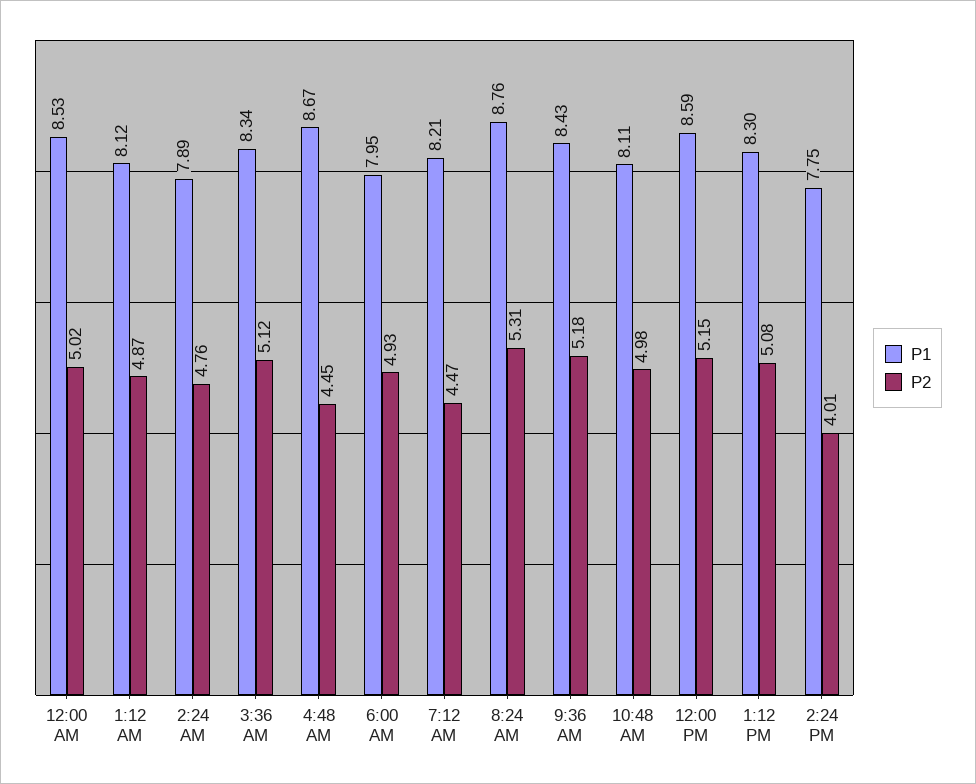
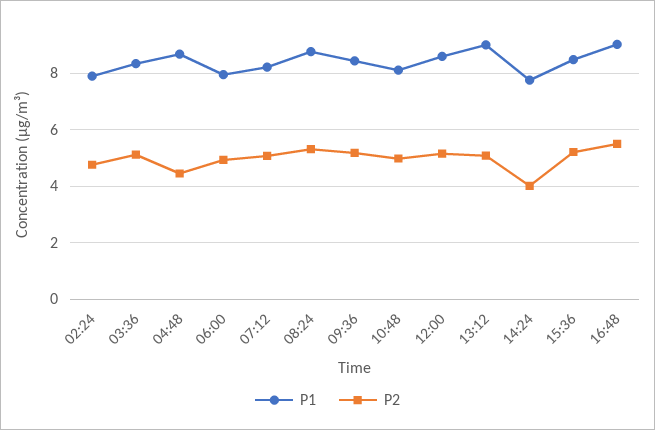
P1, 12:00 AM: 8.53 -> none
P2, 12:00 AM: 5.02 -> none
P1, 1:12 AM: 8.12 -> none
P2, 1:12 AM: 4.87 -> none
P2, 7:12 AM: 4.47 -> 5
P1, 1:12 PM: 8.3 -> 9
P1, 15:36: none -> 8.5
P2, 15:36: none -> 5.25
P1, 16:48: none -> 9
P2, 16:48: none -> 5.5

